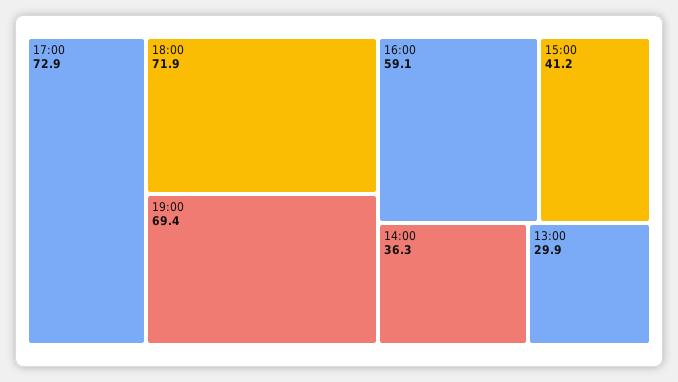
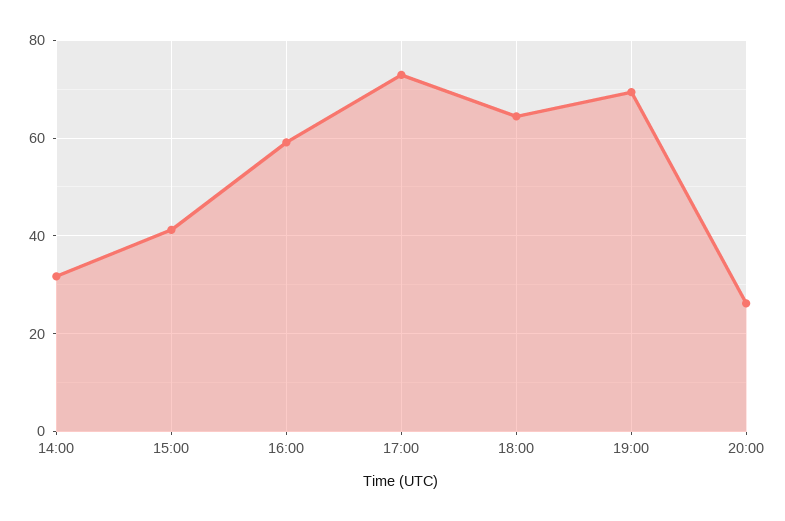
18:00: 71.9 -> 64
14:00: 36.3 -> 32
13:00: 29.9 -> none
20:00: none -> 26

